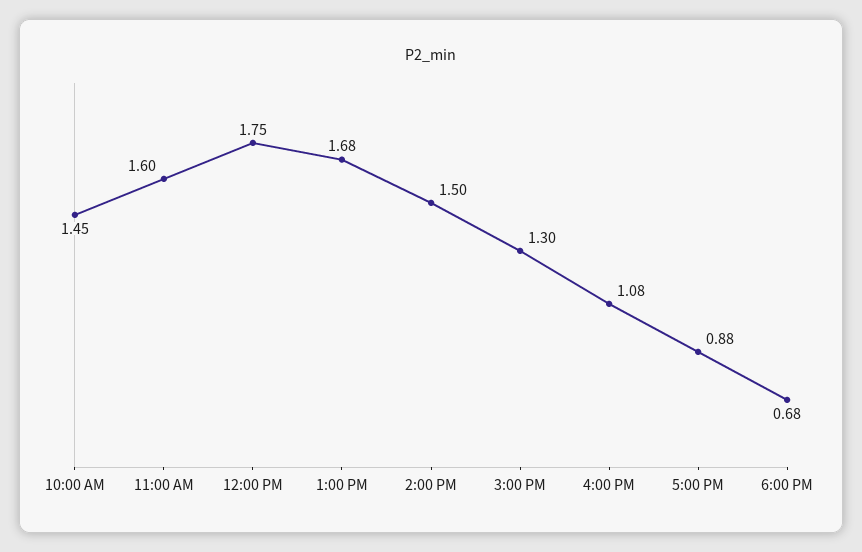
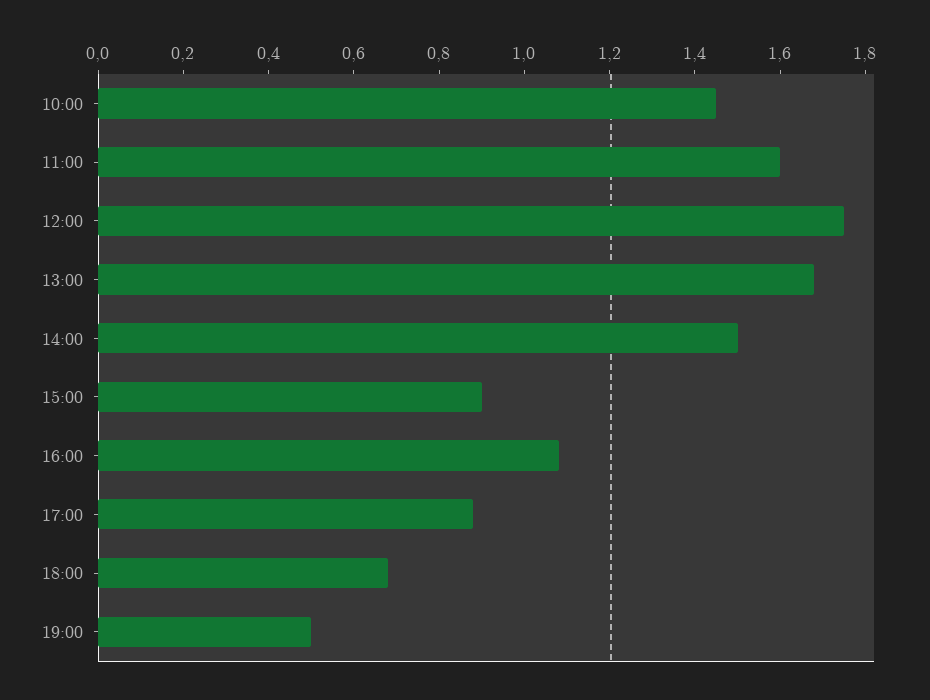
3:00 PM: 1.3 -> 0.9
19:00: none -> 0.5

